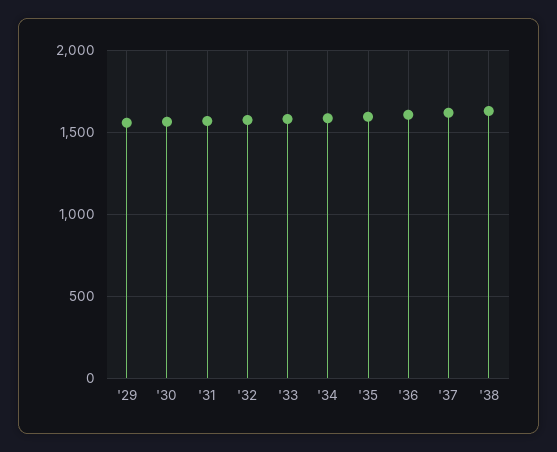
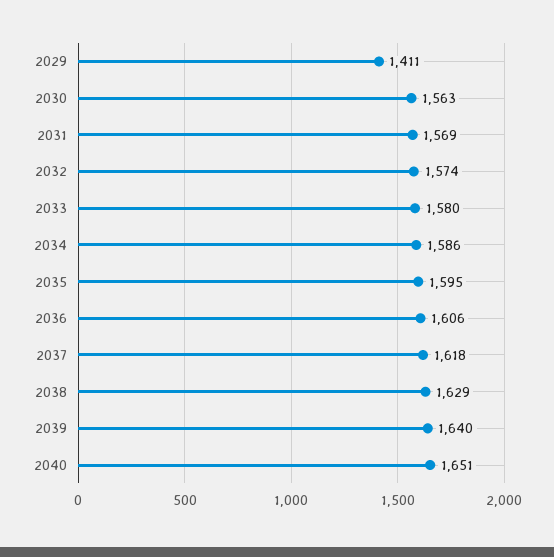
'29: 1550 -> 1411
2039: none -> 1640
2040: none -> 1651

